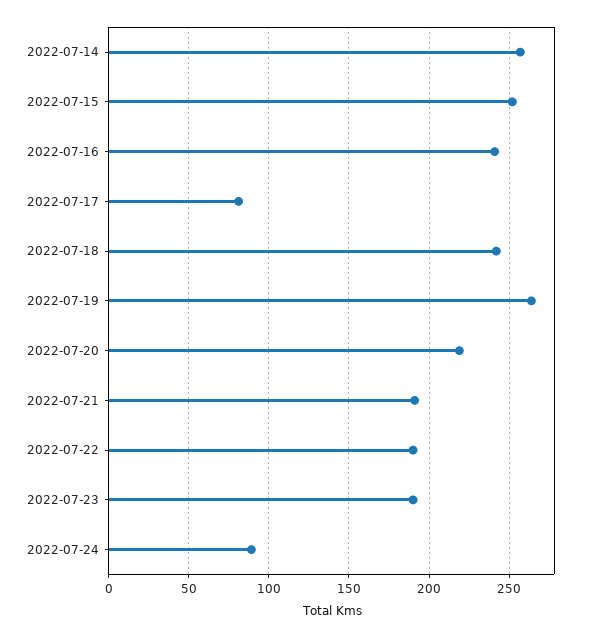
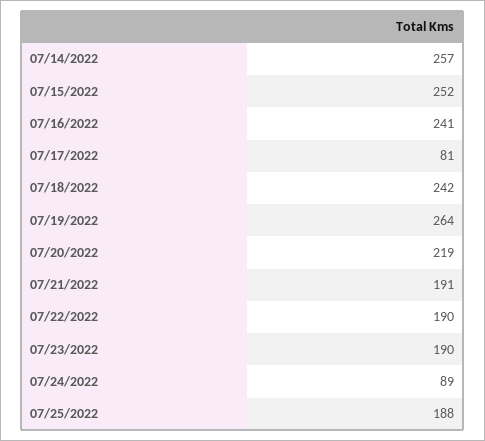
07/25/2022: none -> 188

